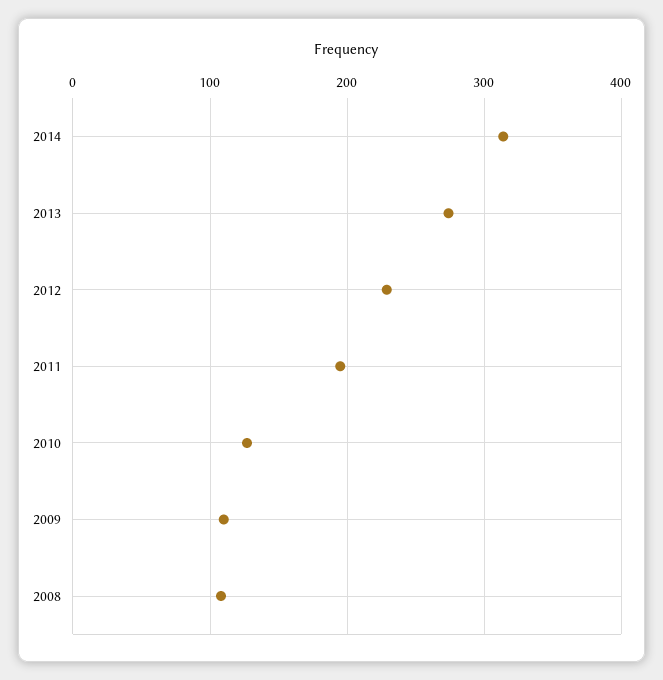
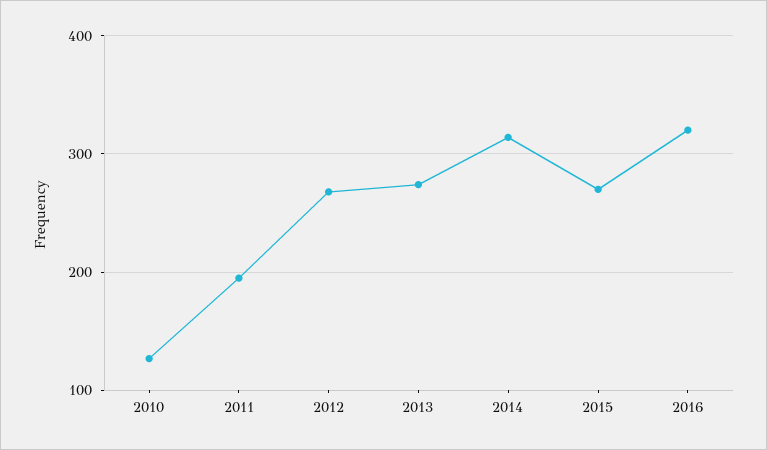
2012: 230 -> 270
2009: 110 -> none
2008: 110 -> none
2015: none -> 270
2016: none -> 320

